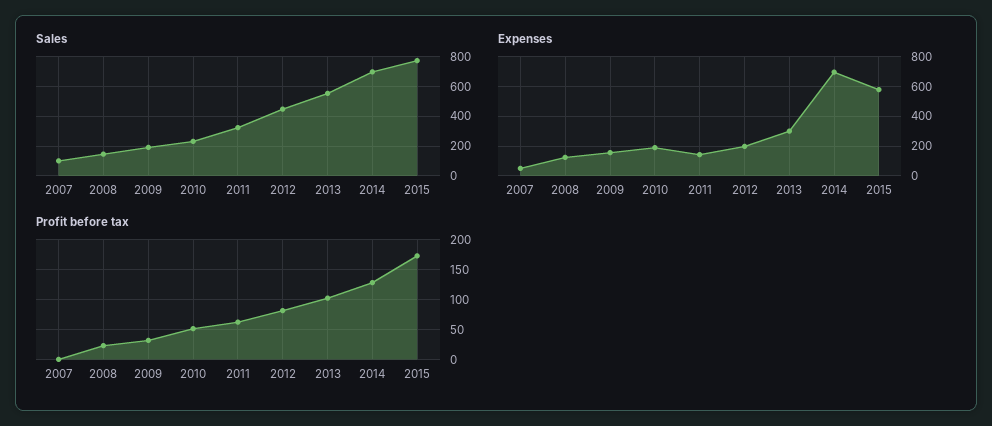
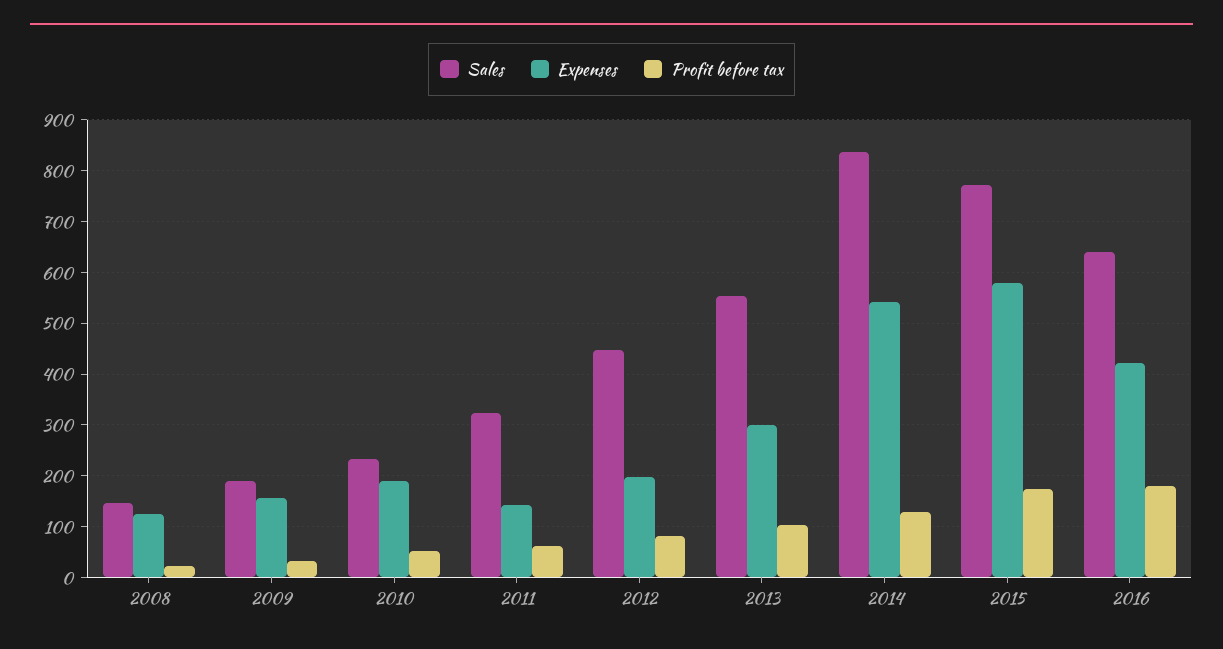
Sales, 2007: 100 -> none
Sales, 2014: 700 -> 840
Expenses, 2007: 50 -> none
Expenses, 2014: 700 -> 540
Profit before tax, 2007: 0 -> none
Sales, 2016: none -> 640
Expenses, 2016: none -> 420
Profit before tax, 2016: none -> 180

